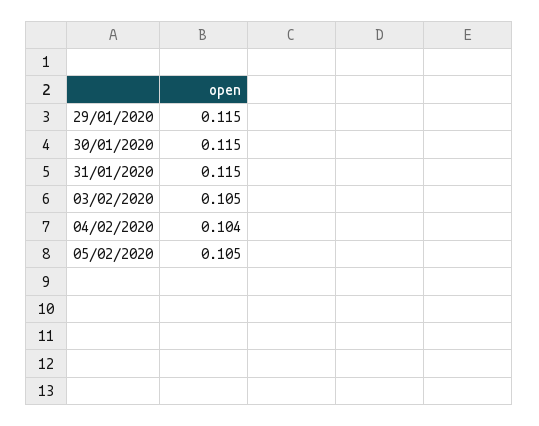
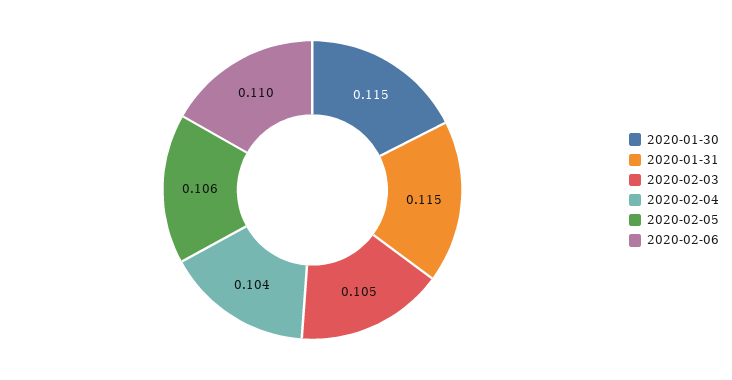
29/01/2020: 0.115 -> none
05/02/2020: 0.105 -> 0.106
2020-02-06: none -> 0.11

